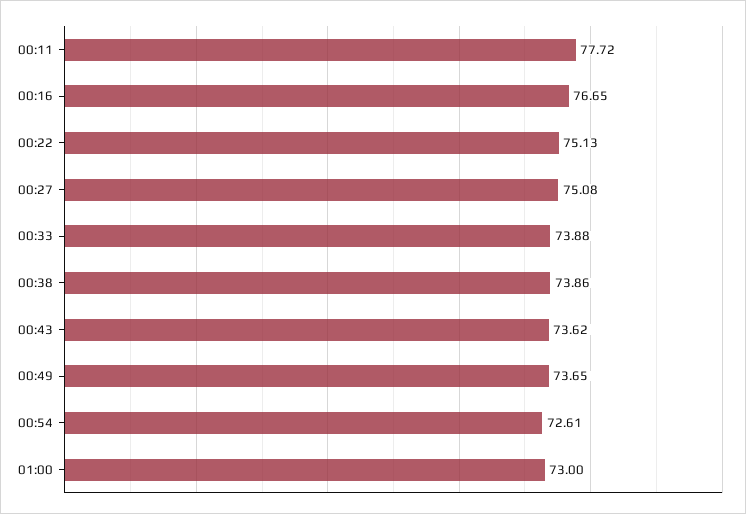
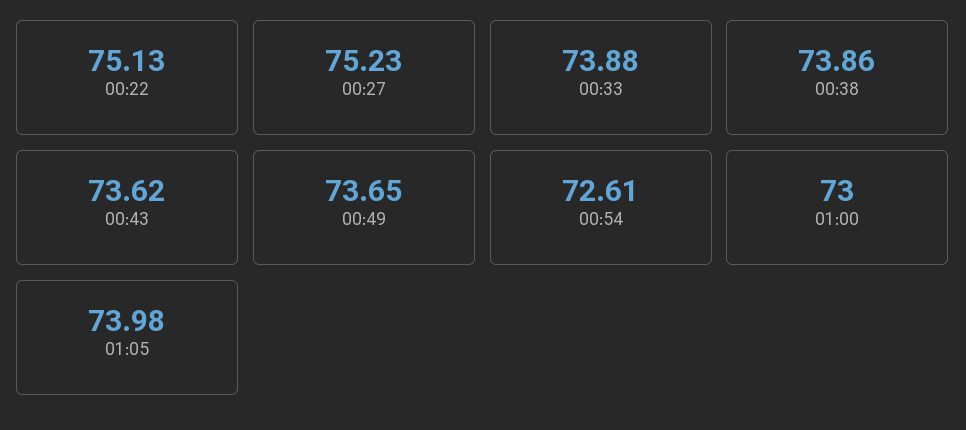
00:11: 77.72 -> none
00:16: 76.65 -> none
00:27: 75.08 -> 75.23
01:05: none -> 73.98

